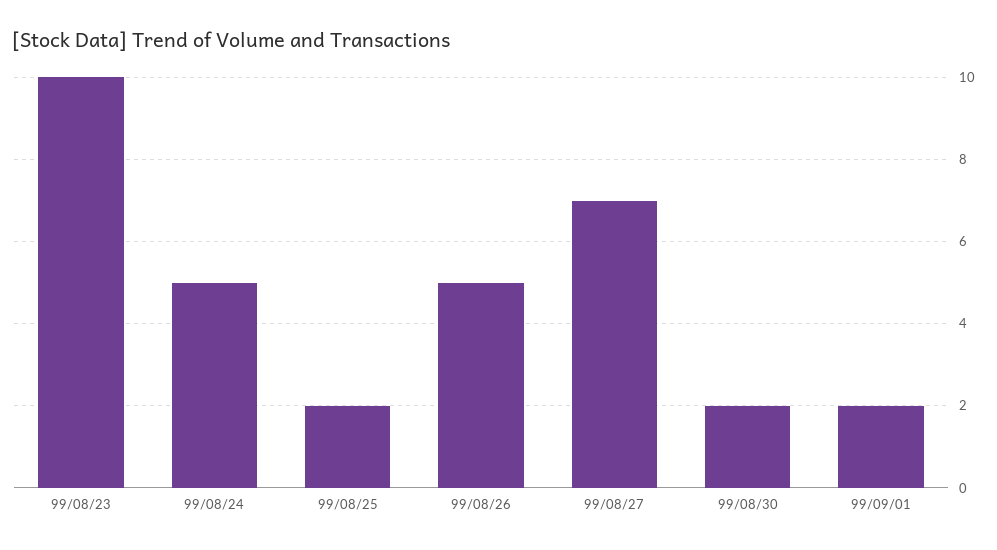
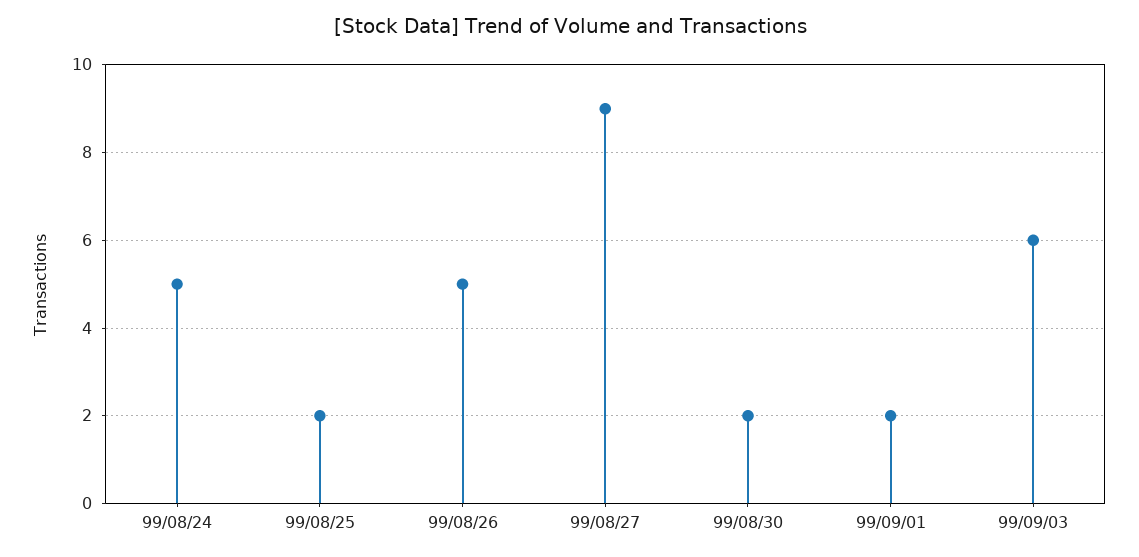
99/08/23: 10 -> none
99/08/27: 7 -> 9
99/09/03: none -> 6

